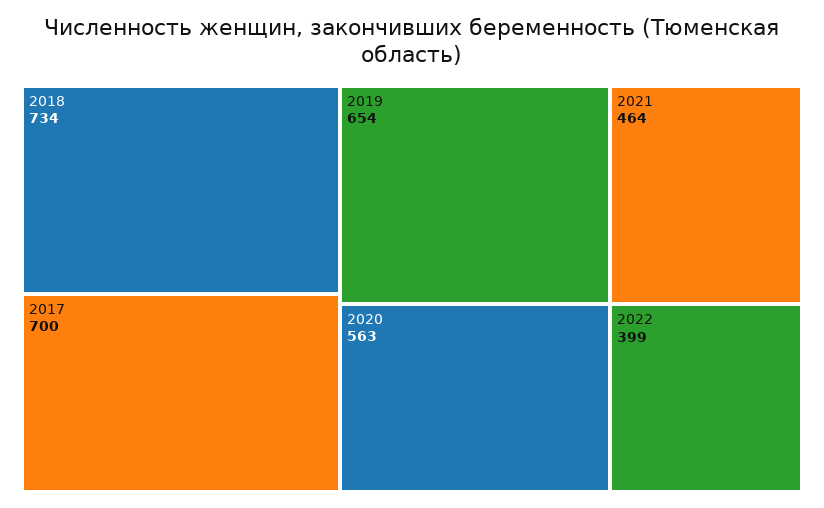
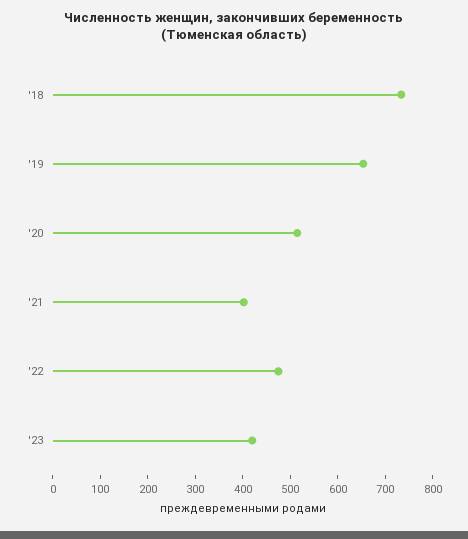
2017: 700 -> none
2020: 563 -> 520
2021: 464 -> 400
2022: 399 -> 480
'23: none -> 420

